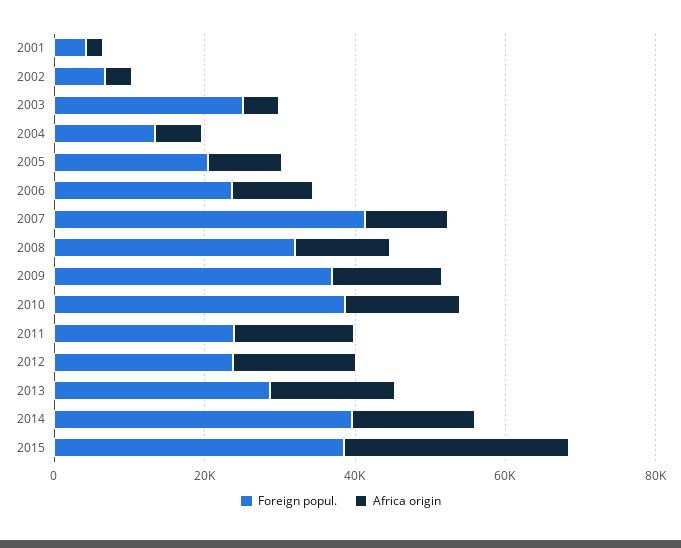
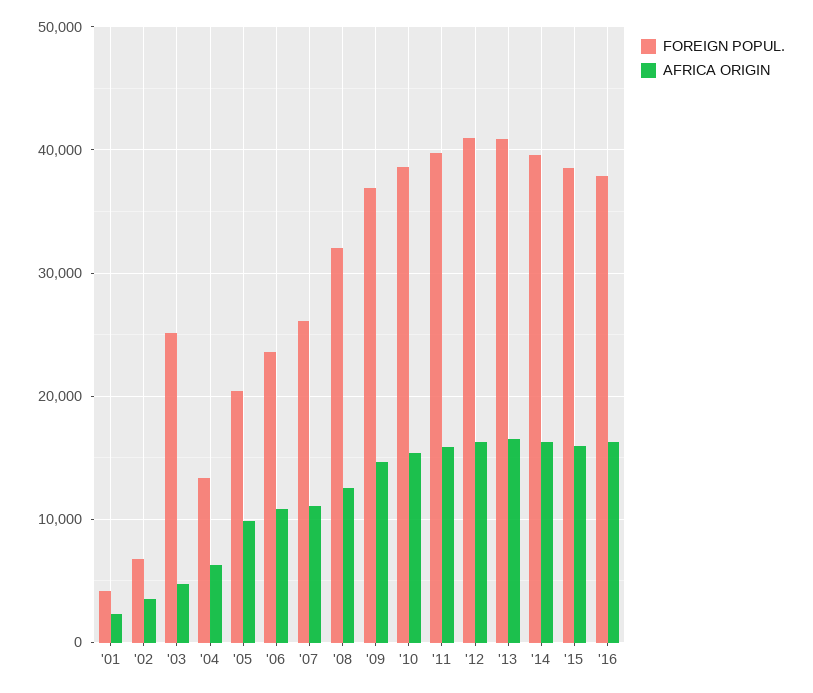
Foreign popul., 2007: 40000 -> 26000
Foreign popul., 2011: 25000 -> 40000
Foreign popul., 2012: 25000 -> 41000
Foreign popul., 2013: 30000 -> 41000
Africa origin, 2015: 30000 -> 16000
Foreign popul., '16: none -> 38000
Africa origin, '16: none -> 16000

